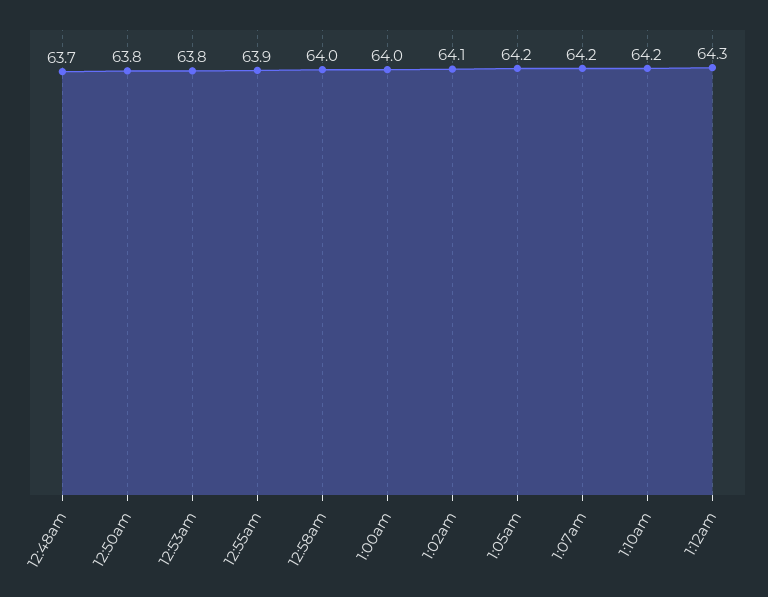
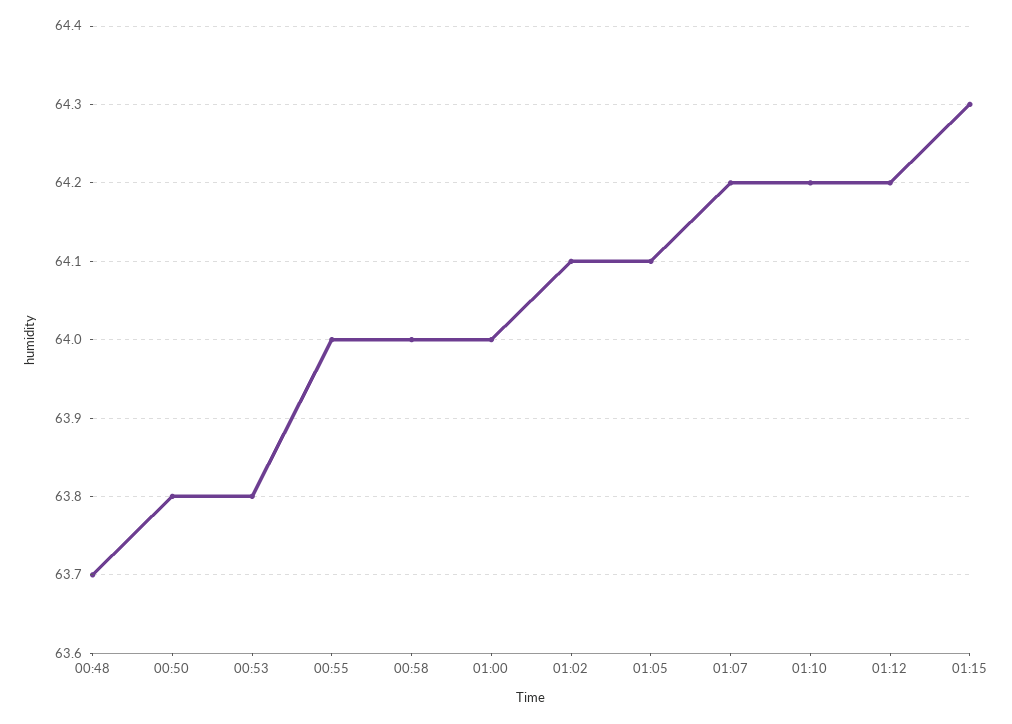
12:55am: 63.9 -> 64
1:05am: 64.2 -> 64.1
1:12am: 64.3 -> 64.2
01:15: none -> 64.3

